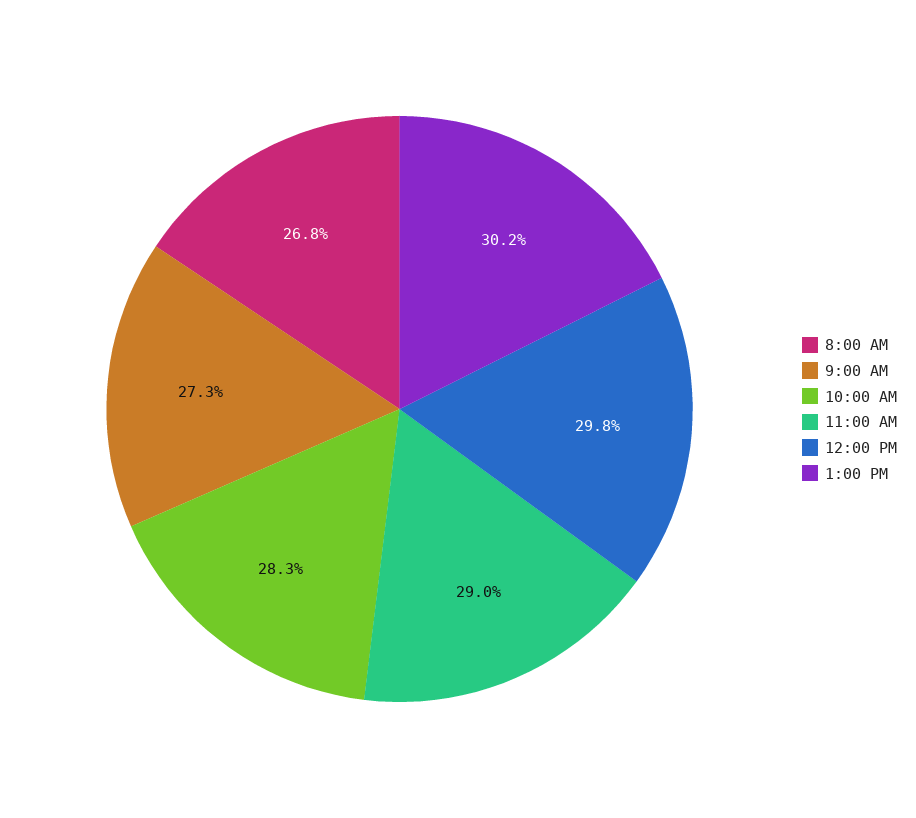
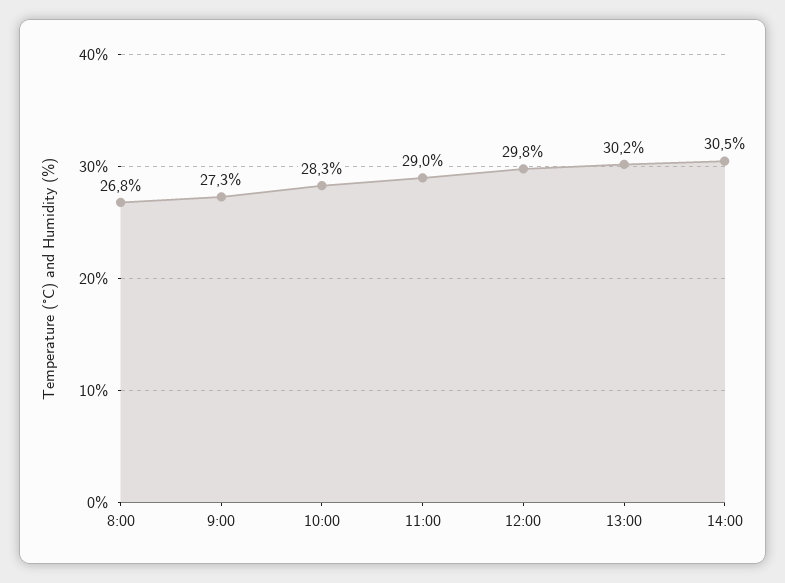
14:00: none -> 30.5

